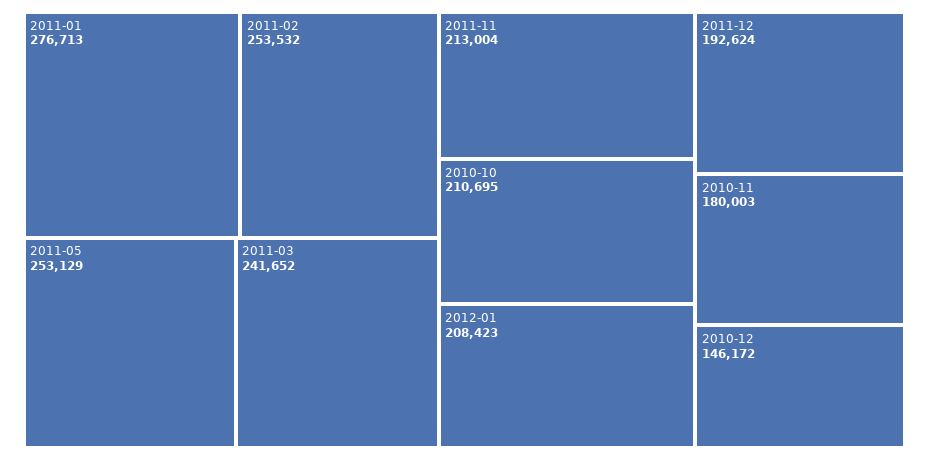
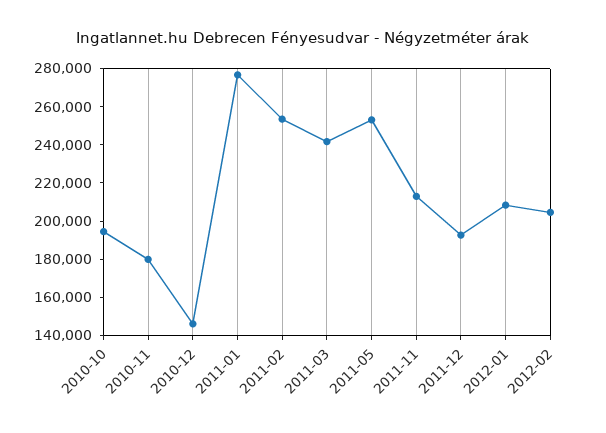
2010-10: 210695 -> 195000
2012-02: none -> 205000

